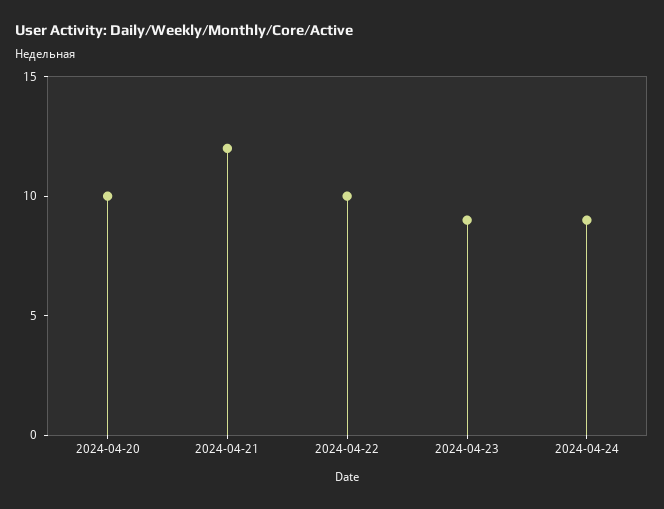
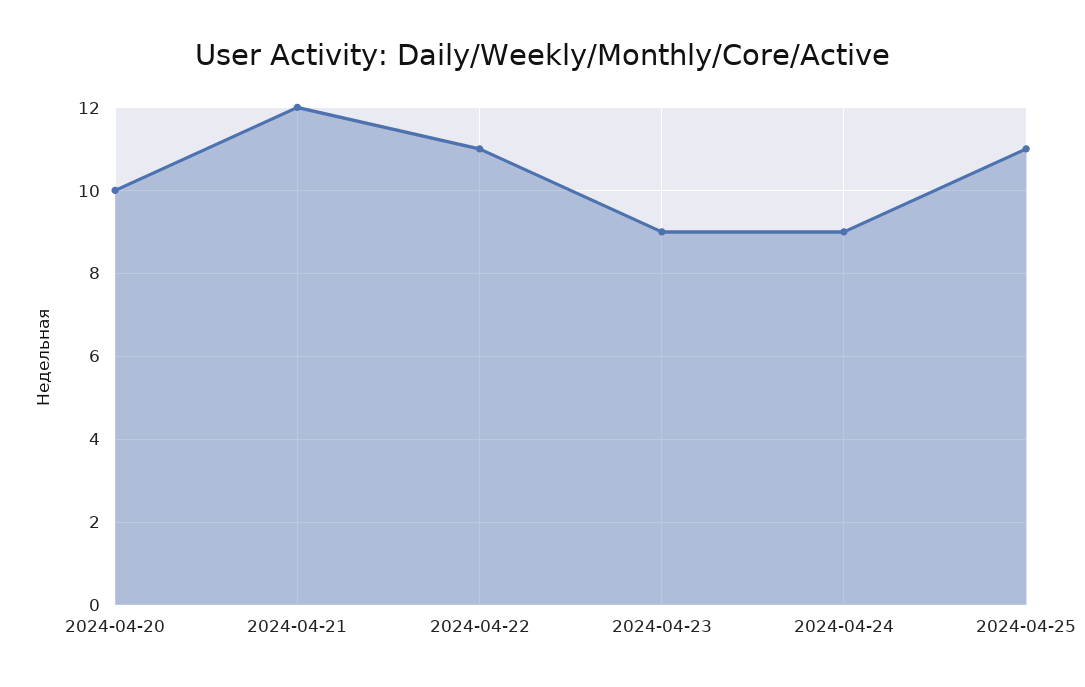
2024-04-22: 10 -> 11
2024-04-25: none -> 11

